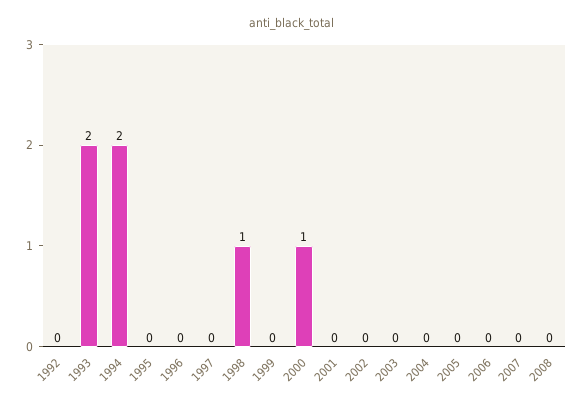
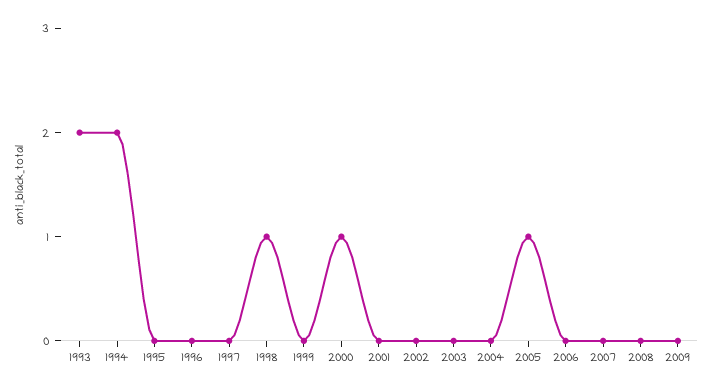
1992: 0 -> none
2005: 0 -> 1
2009: none -> 0

